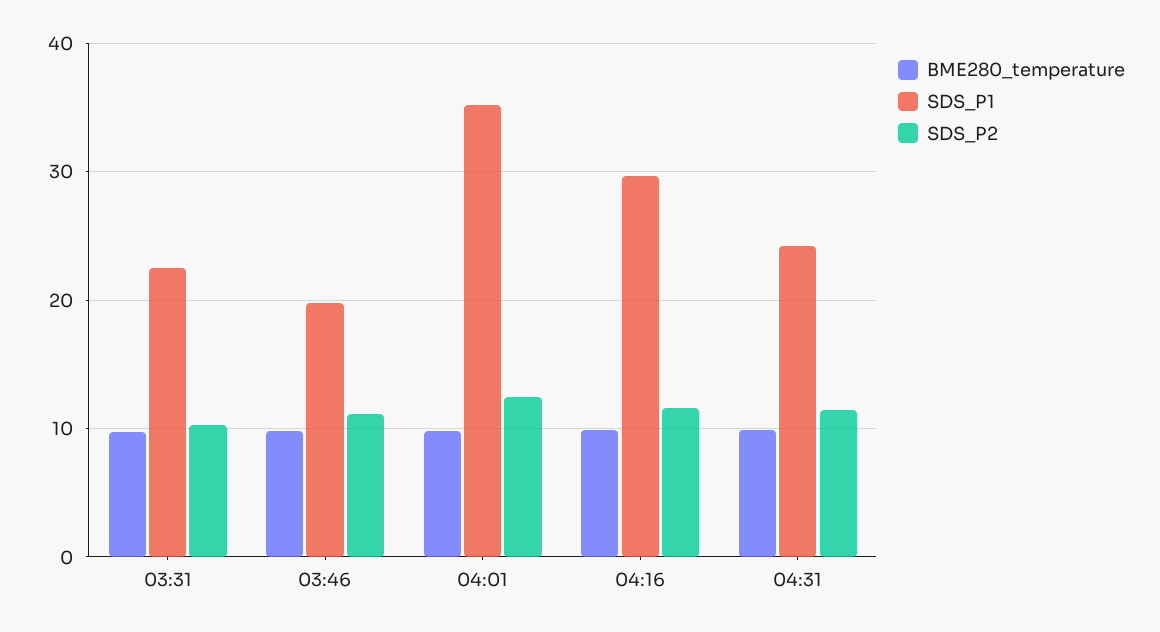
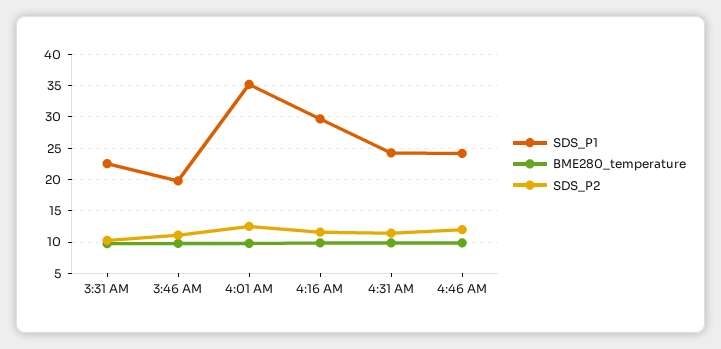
SDS_P1, 4:46 AM: none -> 24
BME280_temperature, 4:46 AM: none -> 10
SDS_P2, 4:46 AM: none -> 12

